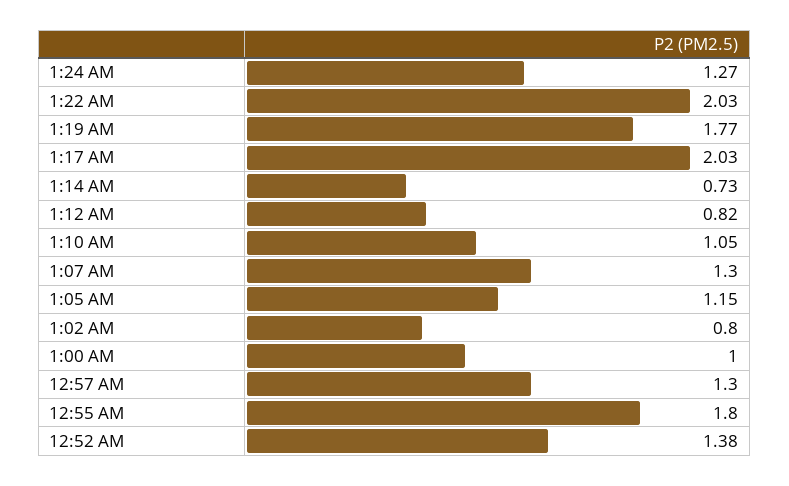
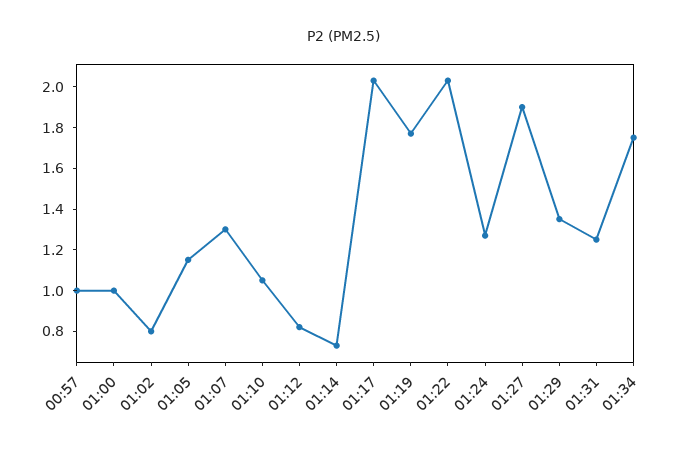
12:57 AM: 1.3 -> 1
12:55 AM: 1.8 -> none
12:52 AM: 1.38 -> none
01:27: none -> 1.9
01:29: none -> 1.35
01:31: none -> 1.25
01:34: none -> 1.75

